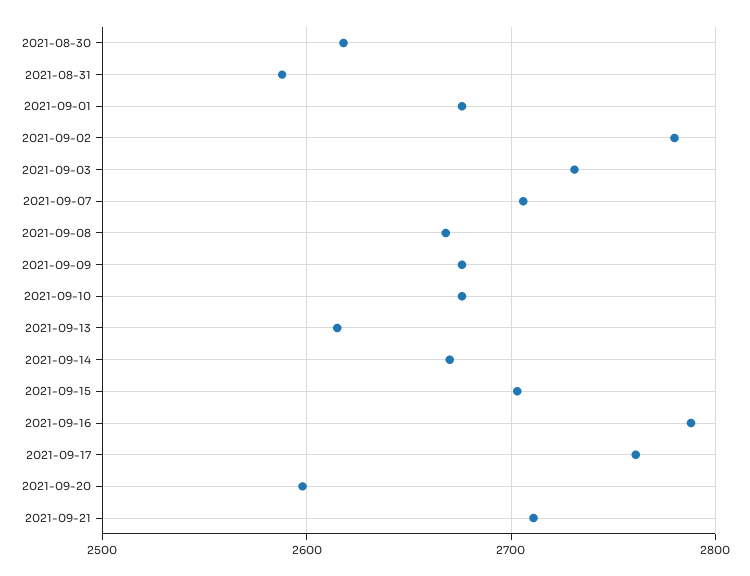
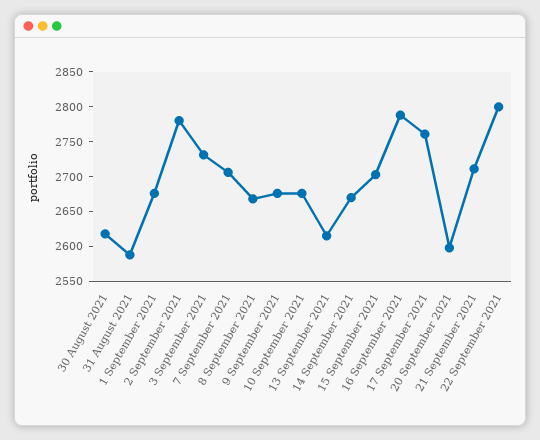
22 September 2021: none -> 2800

